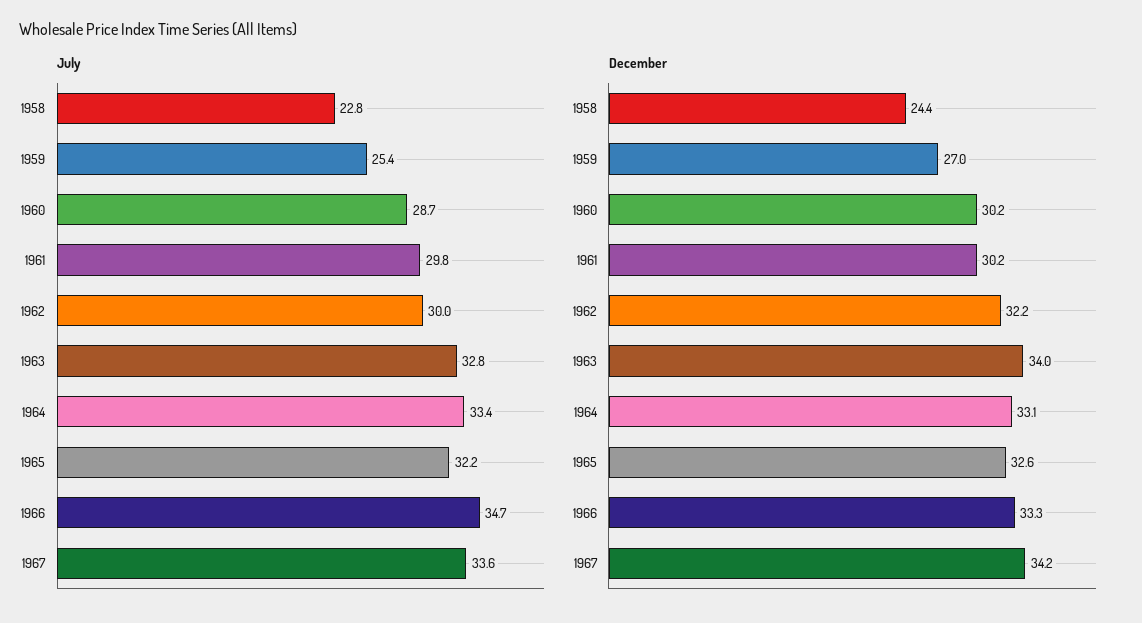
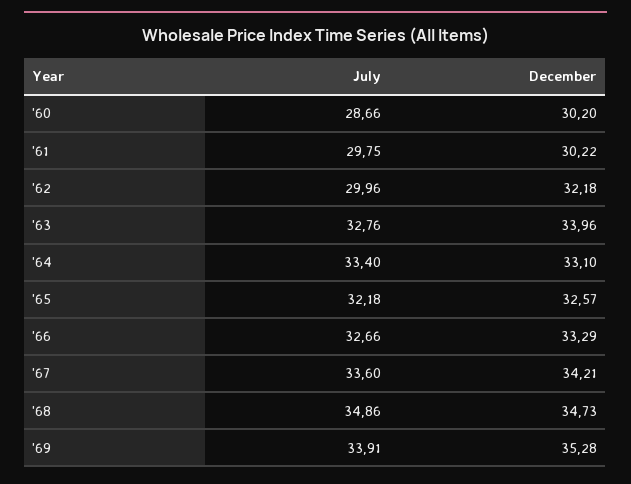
July, 1958: 22.8 -> none
July, 1959: 25.4 -> none
July, 1966: 34.7 -> 32.66
December, 1958: 24.4 -> none
December, 1959: 27 -> none
July, '68: none -> 34.86
December, '68: none -> 34.73
July, '69: none -> 33.91
December, '69: none -> 35.28

